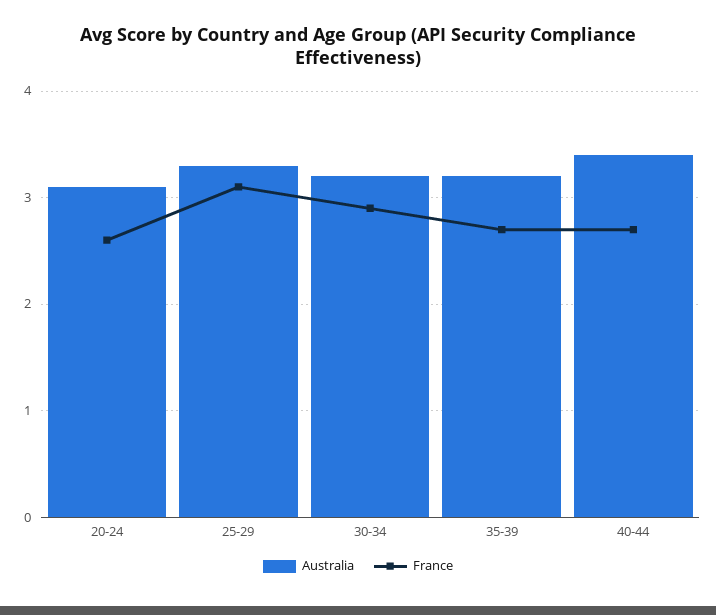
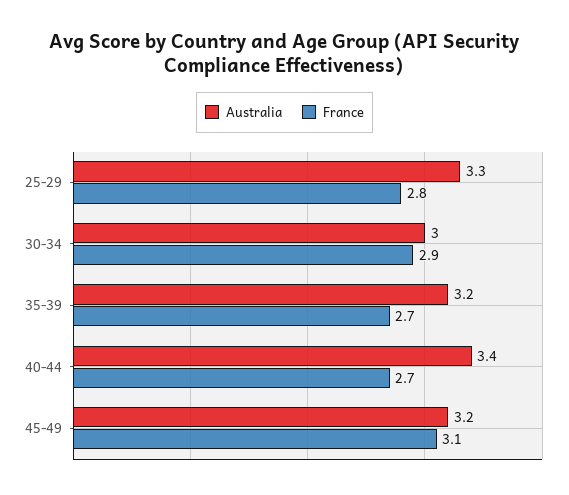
Australia, 20-24: 3.1 -> none
France, 20-24: 2.6 -> none
France, 25-29: 3.1 -> 2.8
Australia, 30-34: 3.2 -> 3
Australia, 45-49: none -> 3.2
France, 45-49: none -> 3.1

